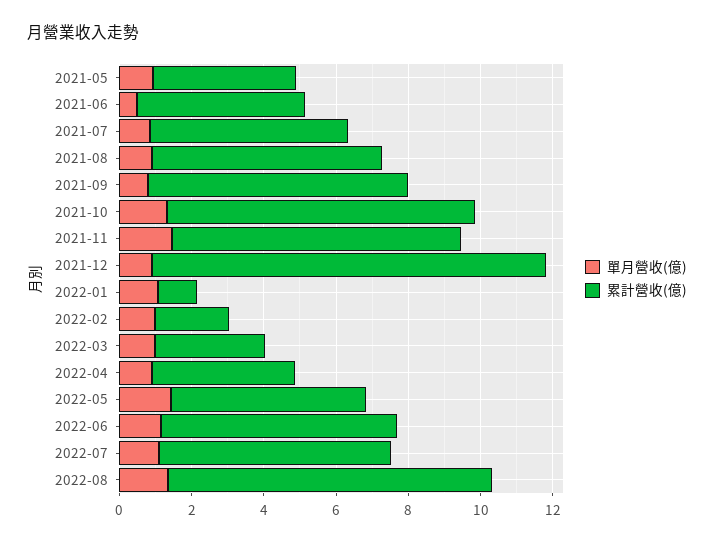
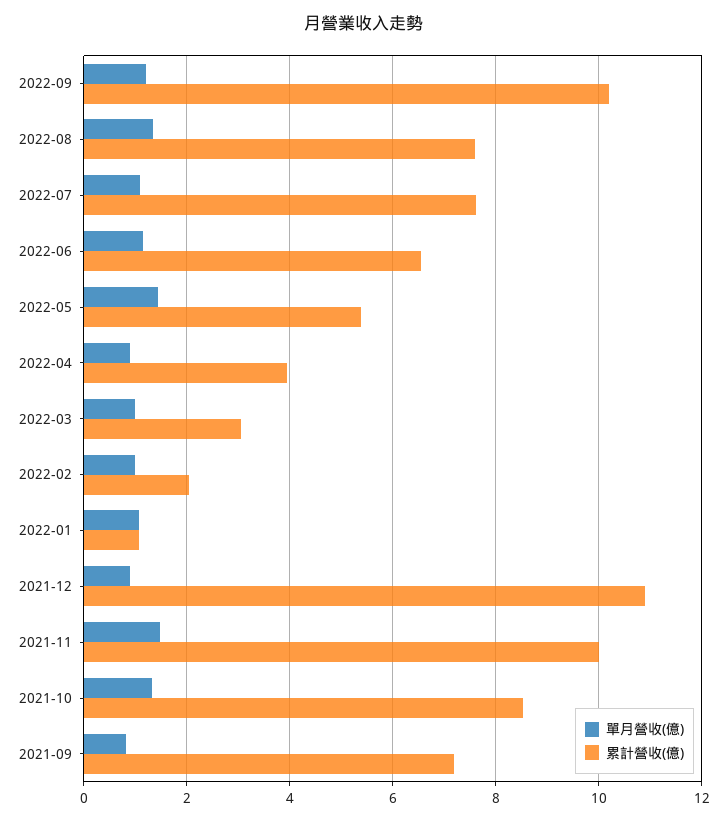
單月營收(億), 2021-05: 1 -> none
累計營收(億), 2021-05: 4 -> none
單月營收(億), 2021-06: 0.5 -> none
累計營收(億), 2021-06: 4.5 -> none
單月營收(億), 2021-07: 1 -> none
累計營收(億), 2021-07: 5.5 -> none
單月營收(億), 2021-08: 1 -> none
累計營收(億), 2021-08: 6.5 -> none
累計營收(億), 2021-11: 8 -> 10
累計營收(億), 2022-07: 6.5 -> 7.6
累計營收(億), 2022-08: 9 -> 7.6
單月營收(億), 2022-09: none -> 1.2
累計營收(億), 2022-09: none -> 10.2

